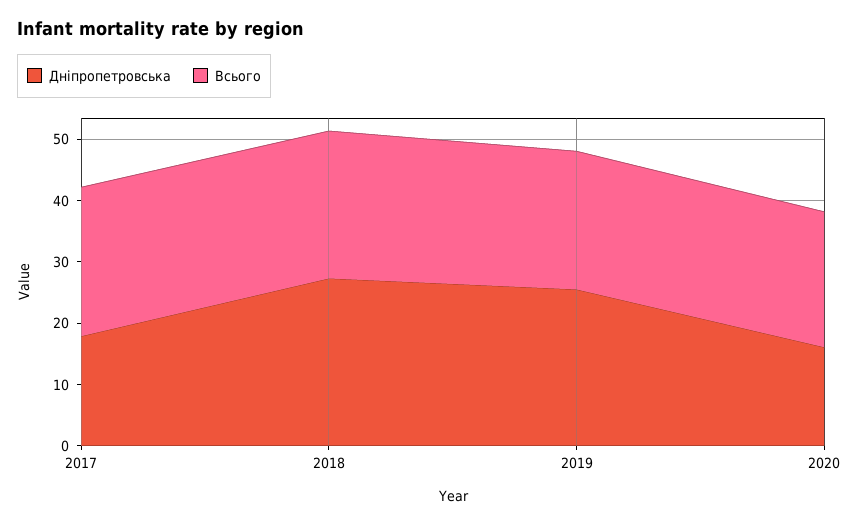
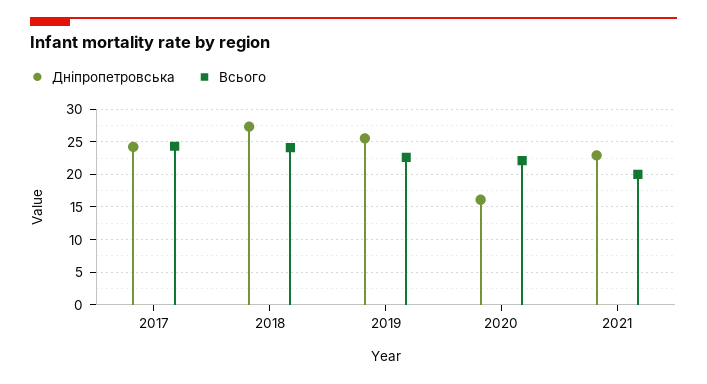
Дніпропетровська, 2017: 18 -> 24
Дніпропетровська, 2021: none -> 23
Всього, 2021: none -> 20

